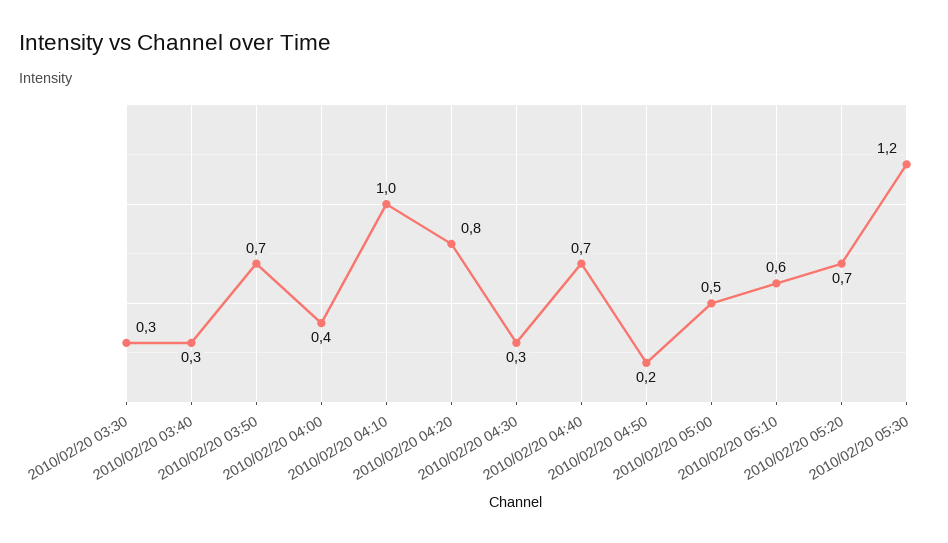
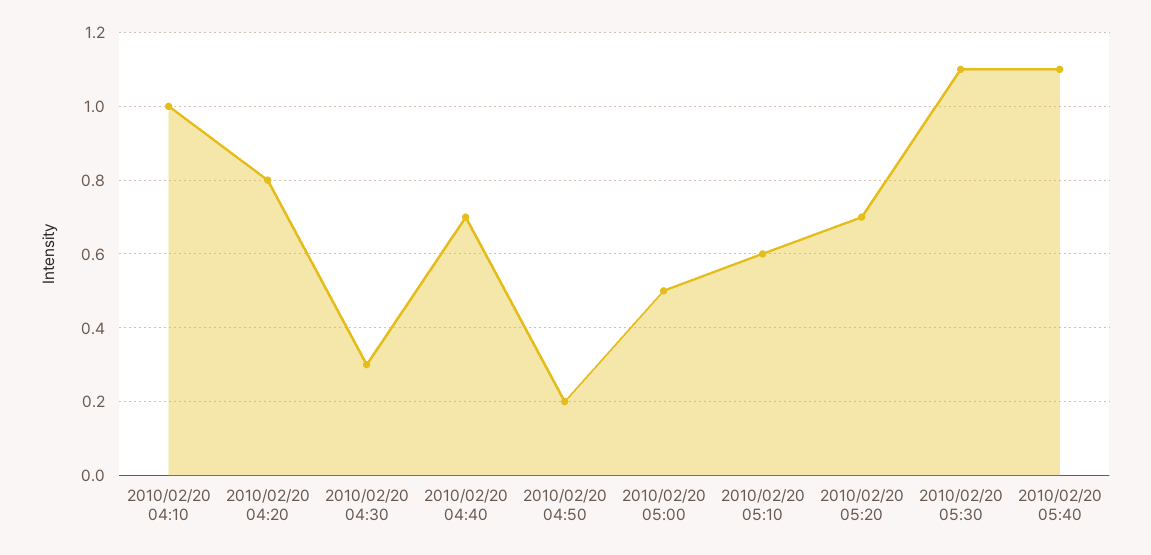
2010/02/20 03:30: 0.3 -> none
2010/02/20 03:40: 0.3 -> none
2010/02/20 03:50: 0.7 -> none
2010/02/20 04:00: 0.4 -> none
2010/02/20 05:30: 1.2 -> 1.1
2010/02/20 05:40: none -> 1.1

